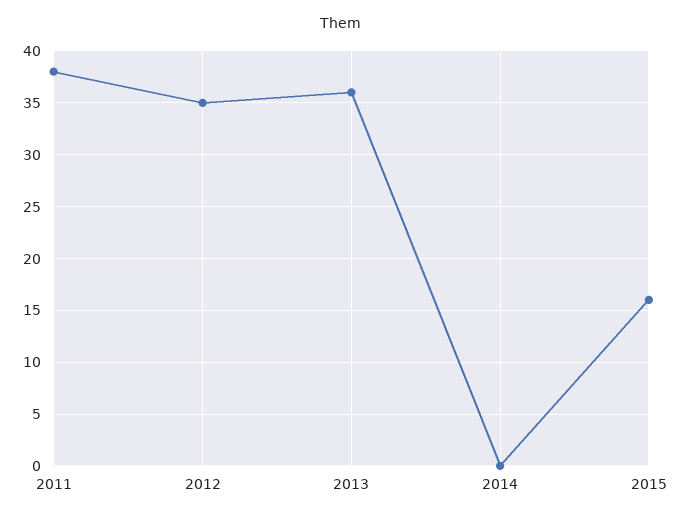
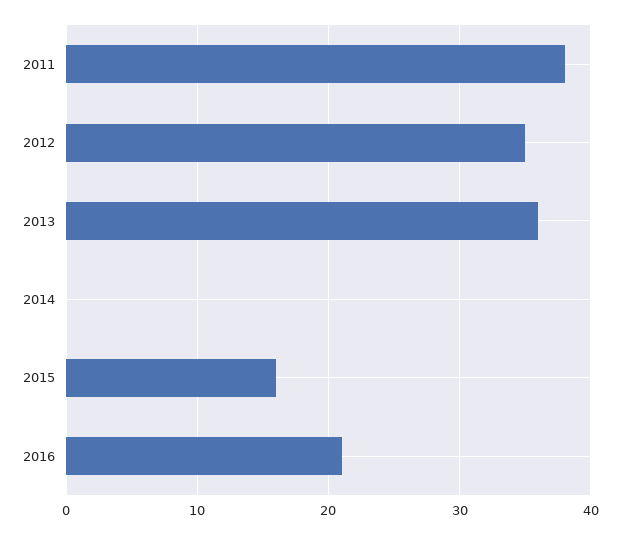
2016: none -> 21

